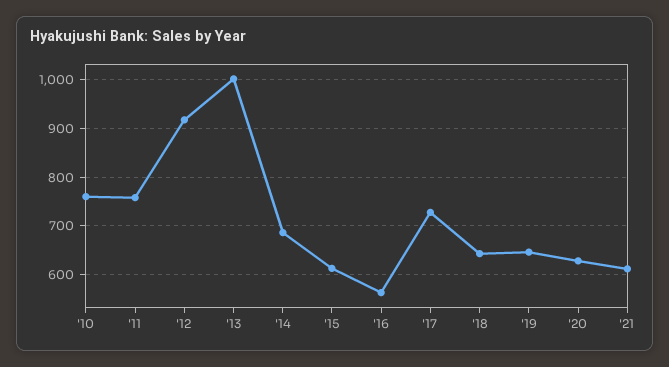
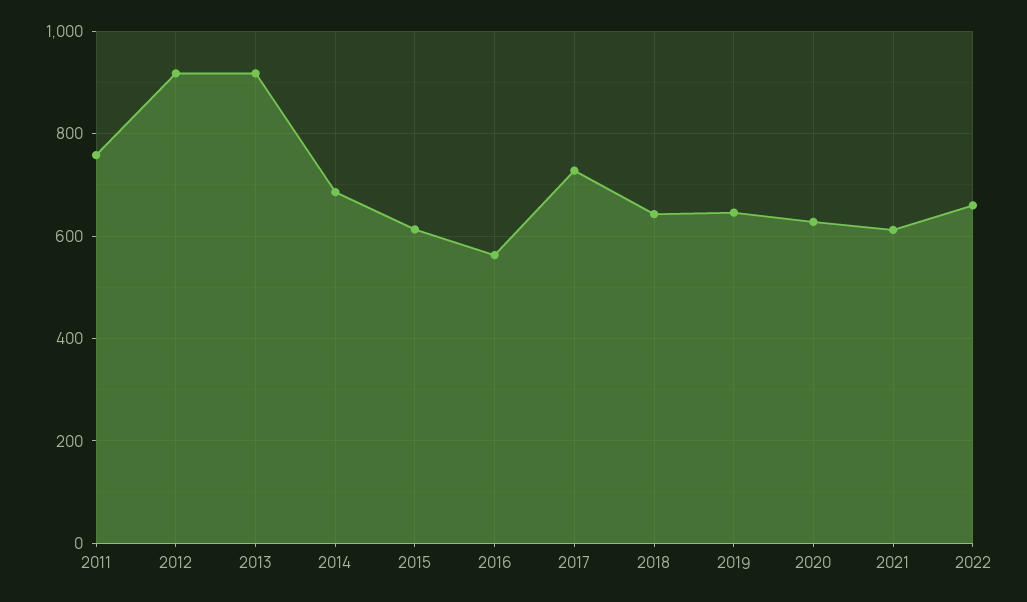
'10: 760 -> none
'13: 1000 -> 920
2022: none -> 660

